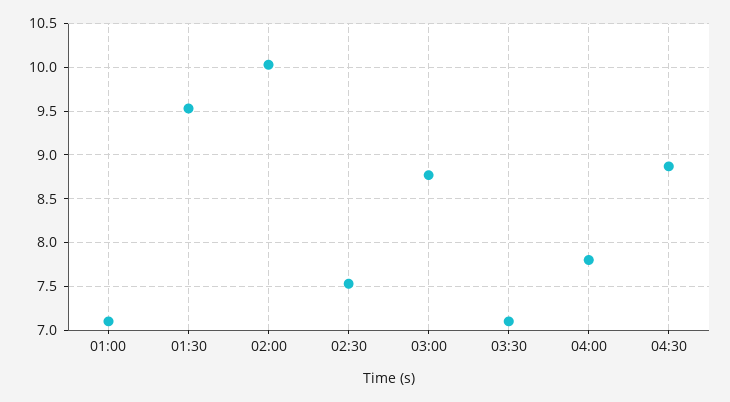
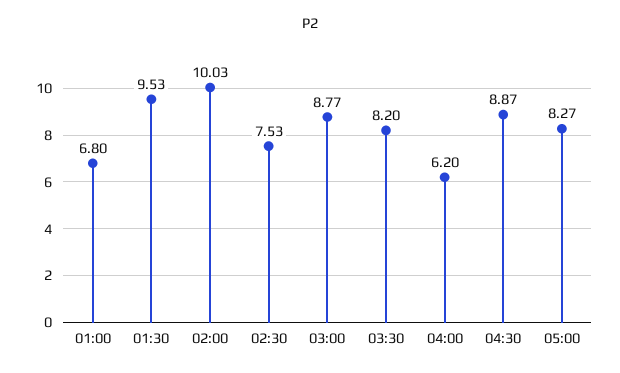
01:00: 7.1 -> 6.8
03:30: 7.1 -> 8.2
04:00: 7.8 -> 6.2
05:00: none -> 8.27

